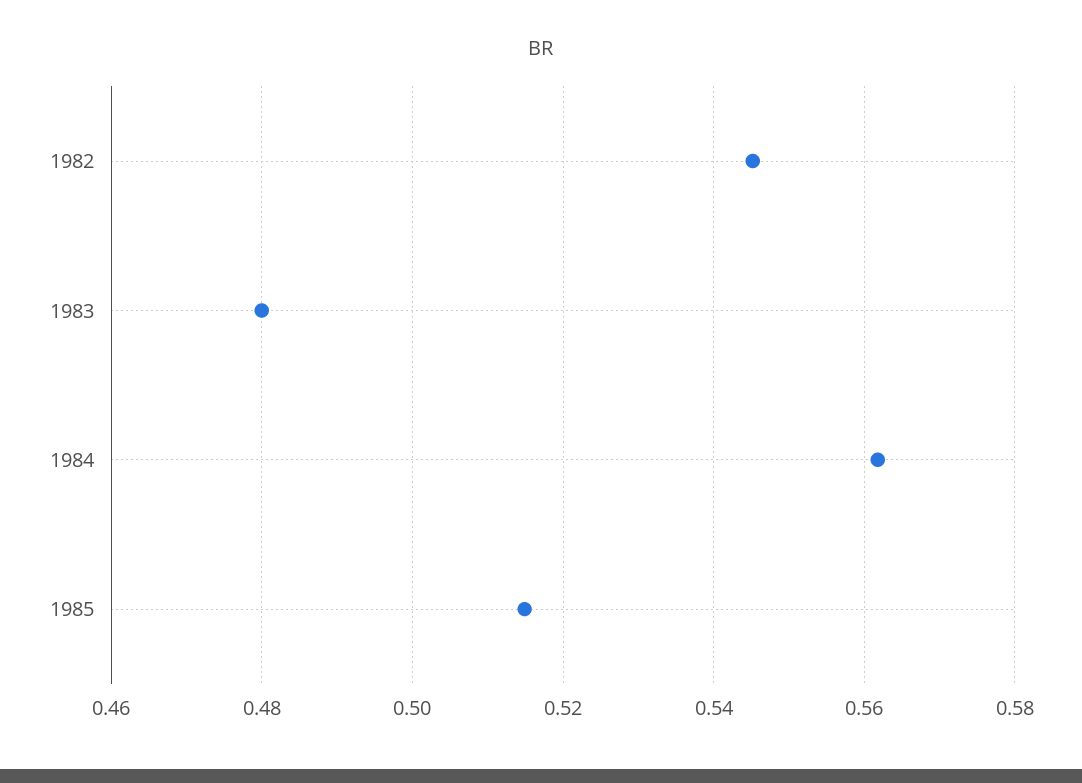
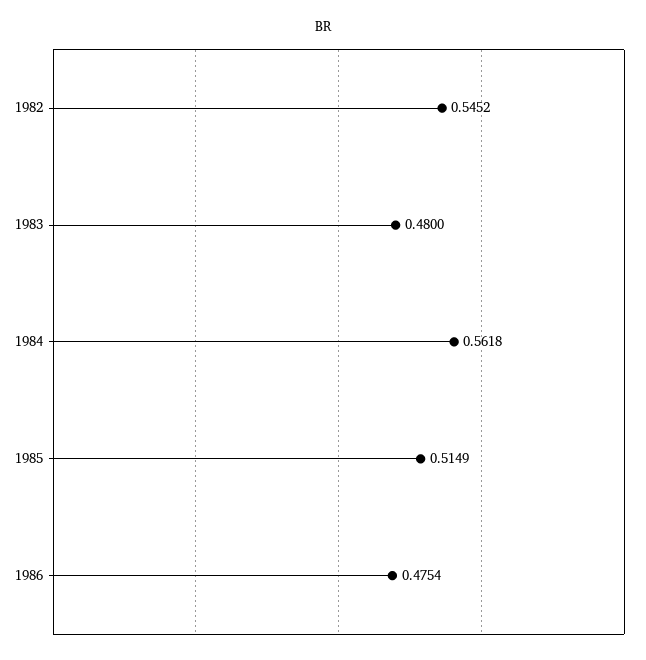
1986: none -> 0.4754

